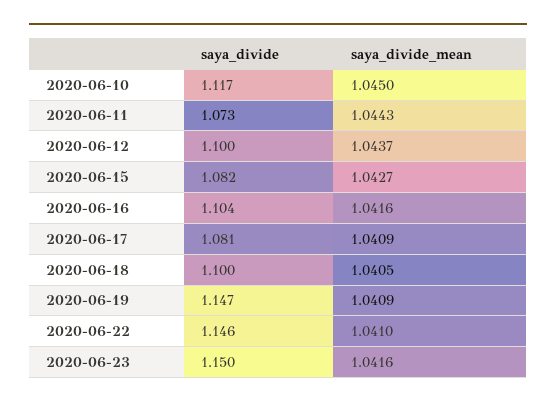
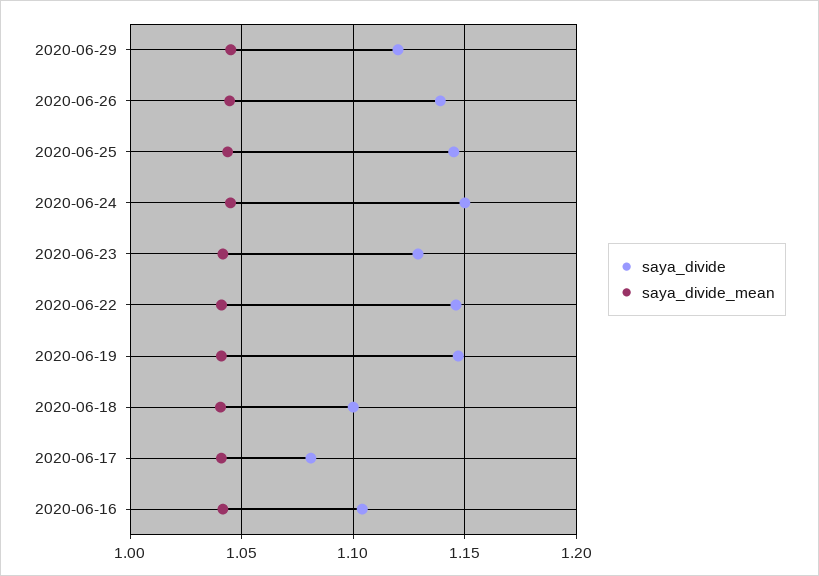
saya_divide, 2020-06-10: 1.117 -> none
saya_divide_mean, 2020-06-10: 1.045 -> none
saya_divide, 2020-06-11: 1.073 -> none
saya_divide_mean, 2020-06-11: 1.0443 -> none
saya_divide, 2020-06-12: 1.1 -> none
saya_divide_mean, 2020-06-12: 1.0437 -> none
saya_divide, 2020-06-15: 1.082 -> none
saya_divide_mean, 2020-06-15: 1.0427 -> none
saya_divide, 2020-06-23: 1.15 -> 1.13
saya_divide, 2020-06-29: none -> 1.12
saya_divide_mean, 2020-06-29: none -> 1.045
saya_divide, 2020-06-26: none -> 1.14
saya_divide_mean, 2020-06-26: none -> 1.045
saya_divide, 2020-06-25: none -> 1.145
saya_divide_mean, 2020-06-25: none -> 1.045
saya_divide, 2020-06-24: none -> 1.15
saya_divide_mean, 2020-06-24: none -> 1.045

